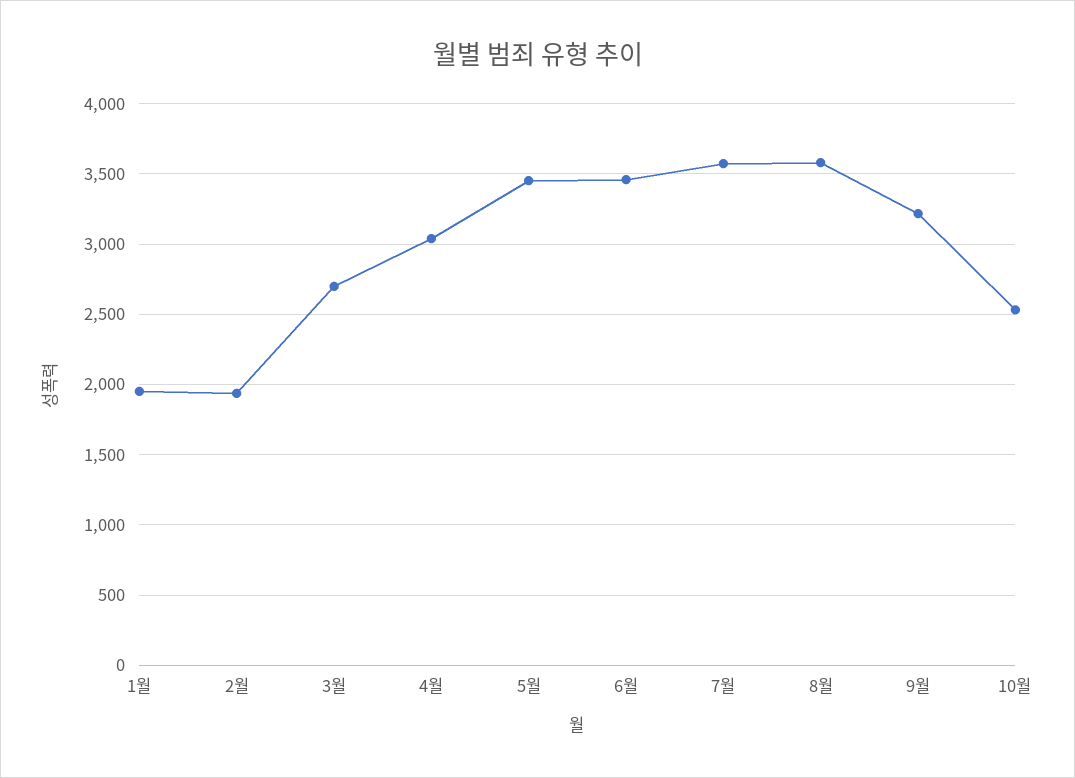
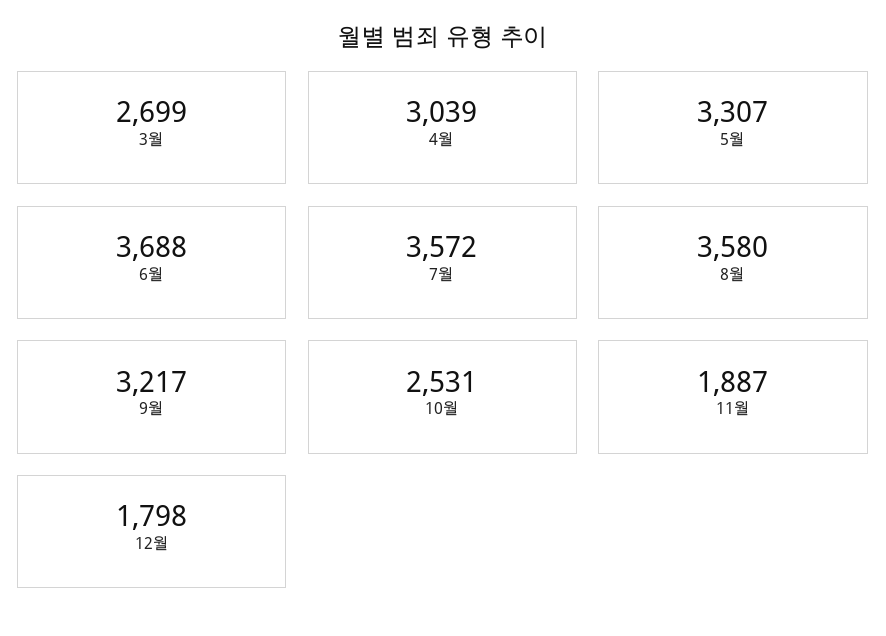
1월: 1950 -> none
2월: 1950 -> none
5월: 3450 -> 3307
6월: 3450 -> 3688
11월: none -> 1887
12월: none -> 1798

